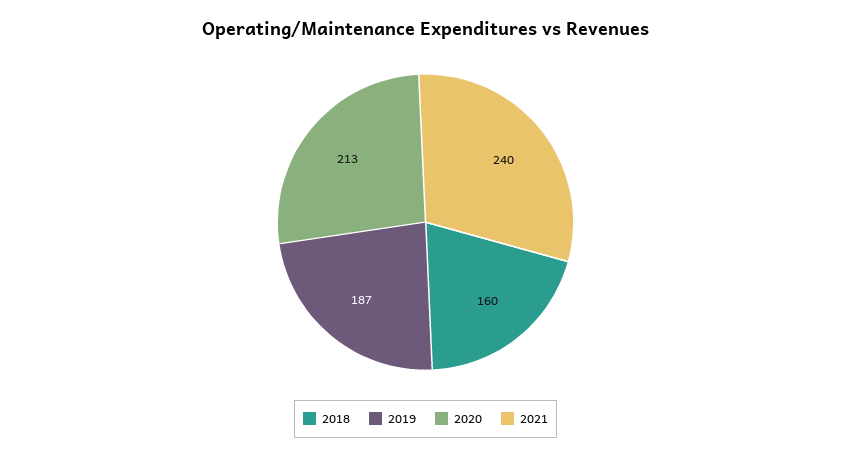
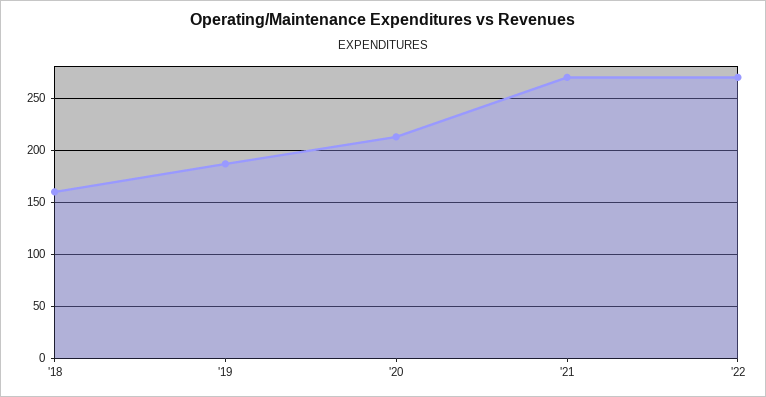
2021: 240 -> 270
'22: none -> 270

